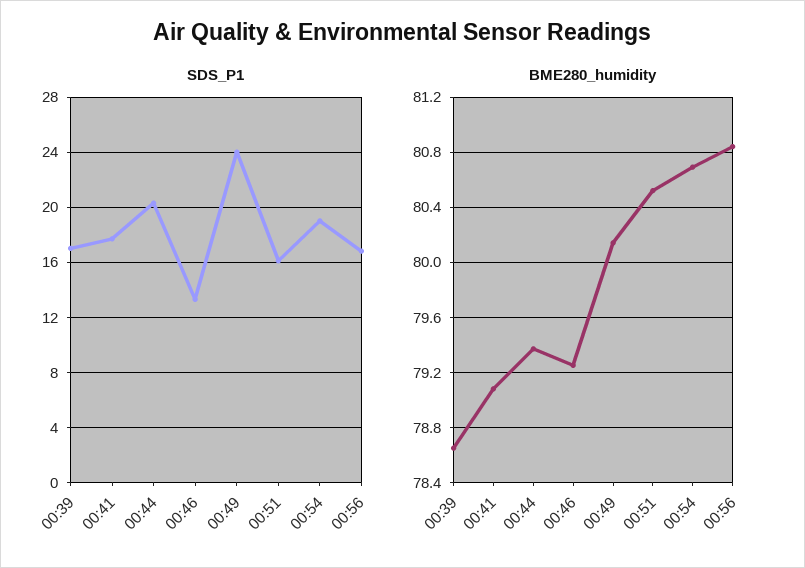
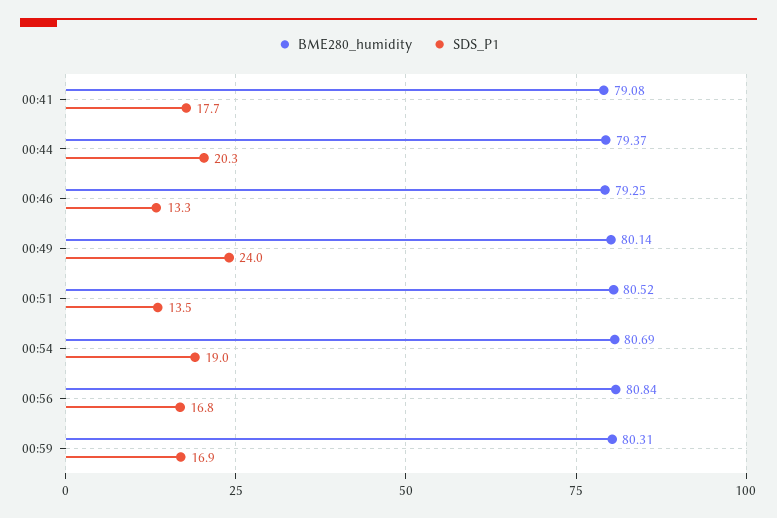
SDS_P1, 00:39: 17 -> none
SDS_P1, 00:51: 16 -> 13.5
BME280_humidity, 00:39: 78.65 -> none
BME280_humidity, 00:59: none -> 80.31
SDS_P1, 00:59: none -> 16.9

